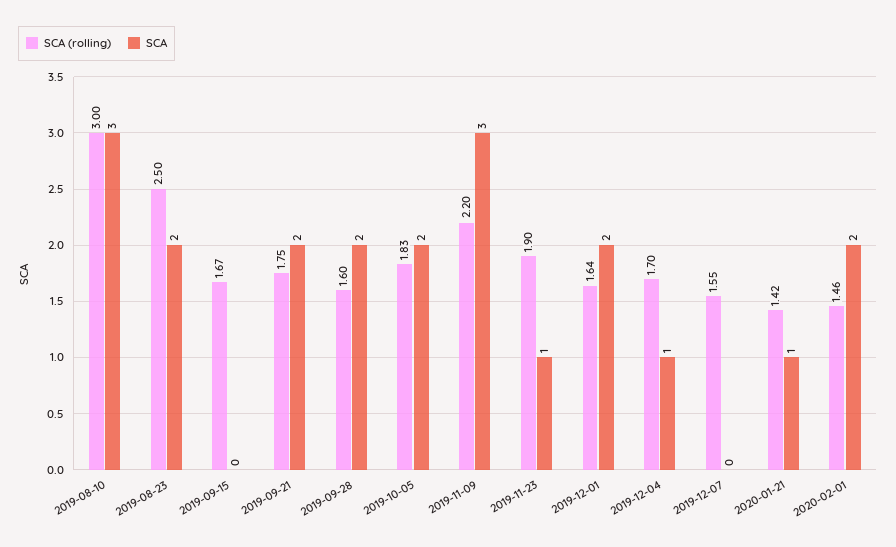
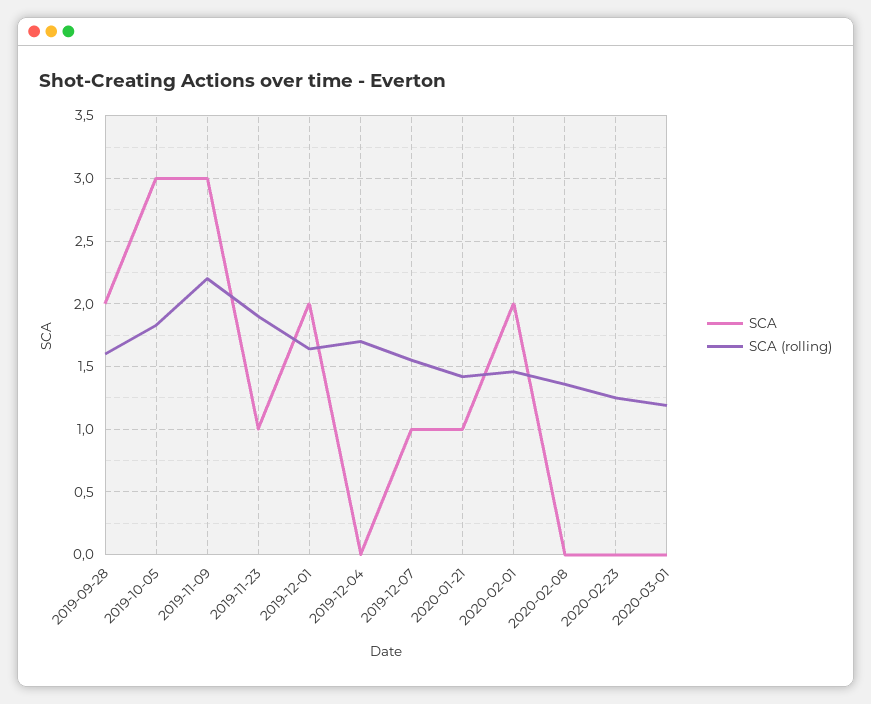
SCA (rolling), 2019-08-10: 3 -> none
SCA, 2019-08-10: 3 -> none
SCA (rolling), 2019-08-23: 2.5 -> none
SCA, 2019-08-23: 2 -> none
SCA (rolling), 2019-09-15: 1.67 -> none
SCA, 2019-09-15: 0 -> none
SCA (rolling), 2019-09-21: 1.75 -> none
SCA, 2019-09-21: 2 -> none
SCA, 2019-10-05: 2 -> 3
SCA, 2019-12-04: 1 -> 0
SCA, 2019-12-07: 0 -> 1
SCA, 2020-02-08: none -> 0
SCA (rolling), 2020-02-08: none -> 1.35
SCA, 2020-02-23: none -> 0
SCA (rolling), 2020-02-23: none -> 1.25
SCA, 2020-03-01: none -> 0
SCA (rolling), 2020-03-01: none -> 1.2

